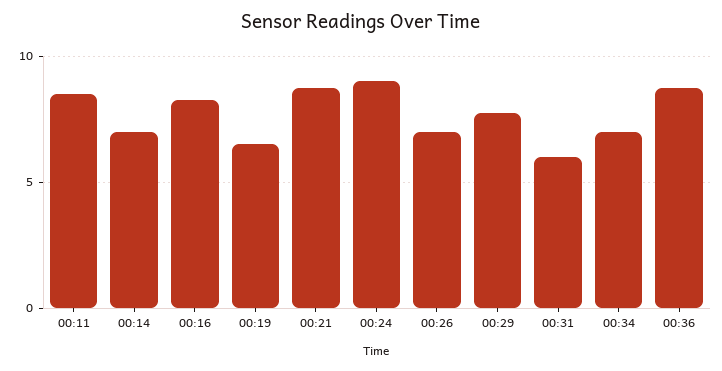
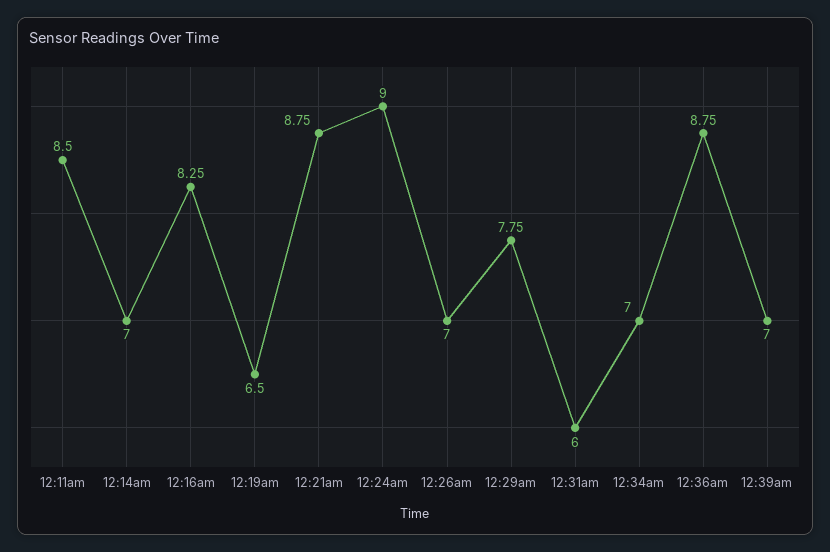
12:39am: none -> 7

